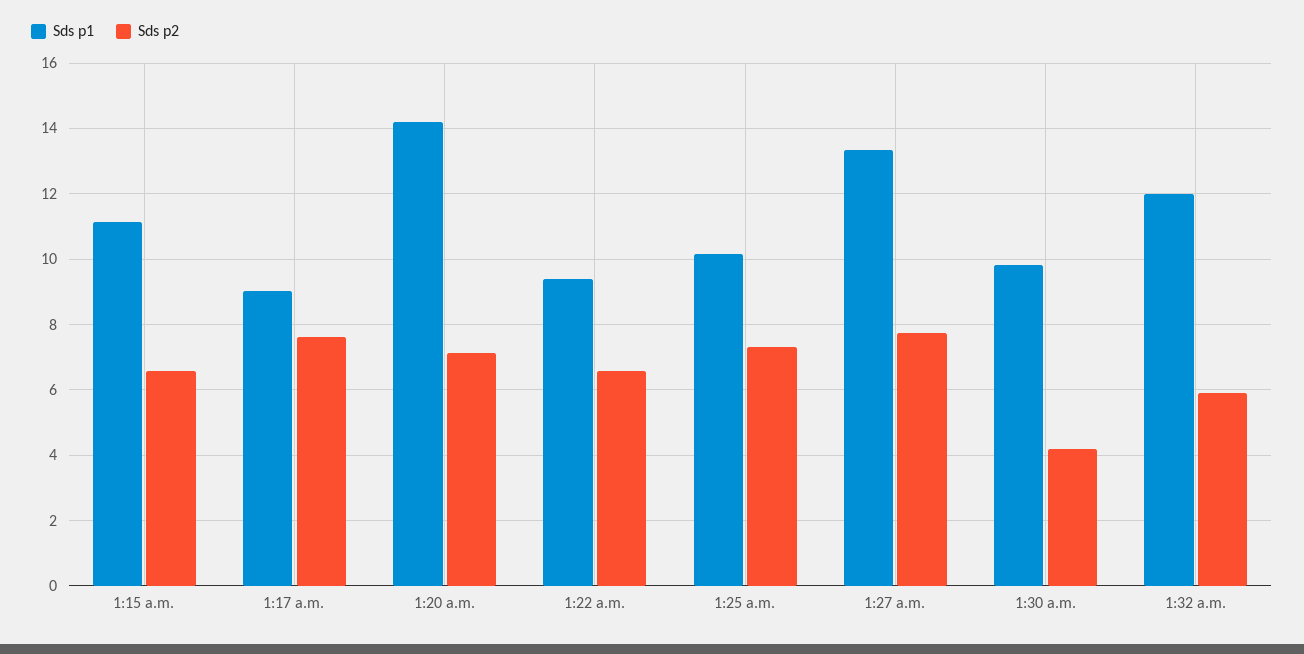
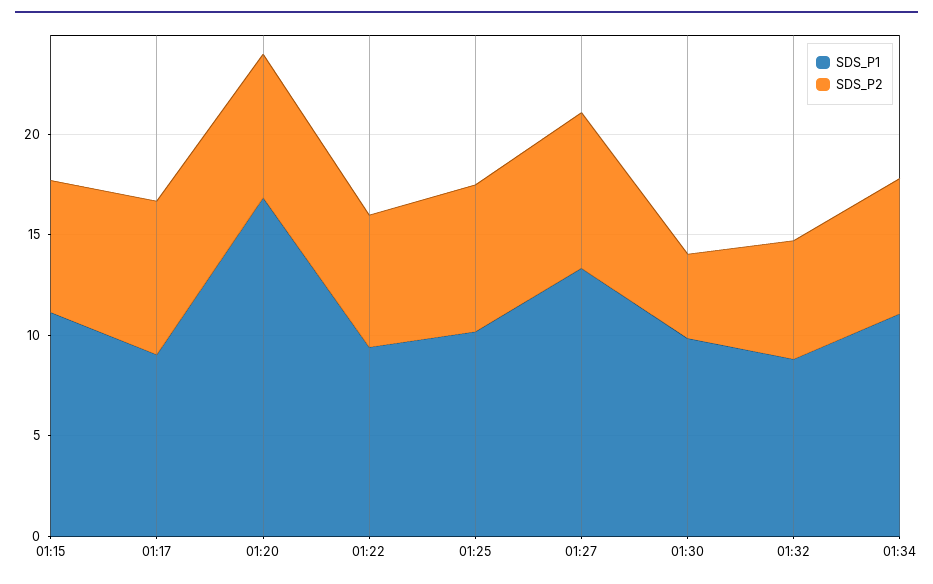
Sds p1, 1:20 a.m.: 14.2 -> 17
Sds p1, 1:32 a.m.: 12 -> 9
Sds p1, 01:34: none -> 11
Sds p2, 01:34: none -> 7

